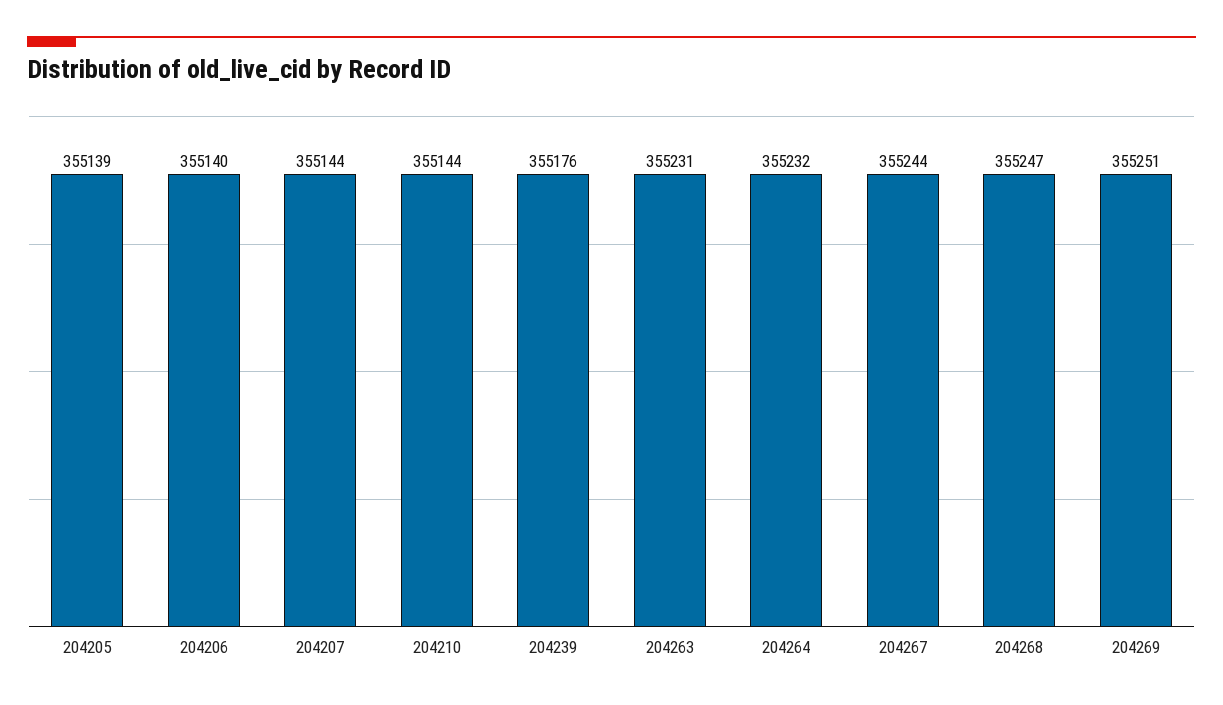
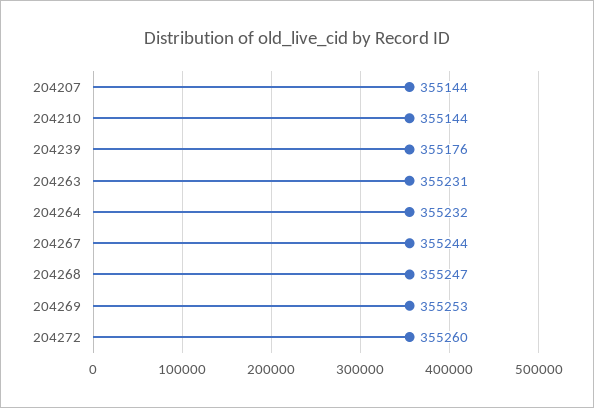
204205: 355139 -> none
204206: 355140 -> none
204269: 355251 -> 355253
204272: none -> 355260

